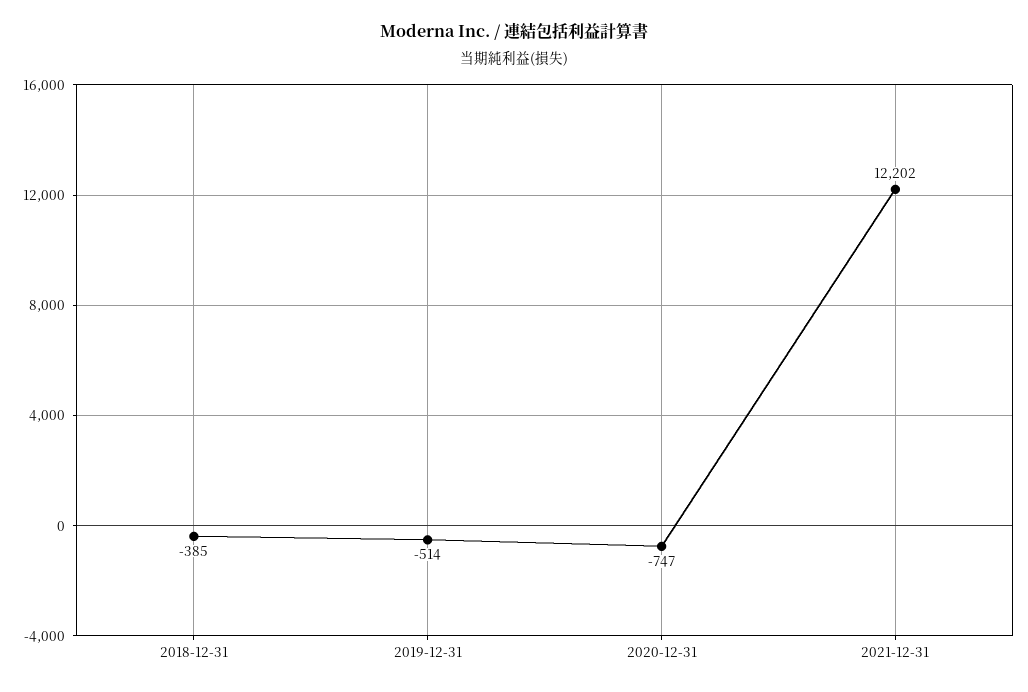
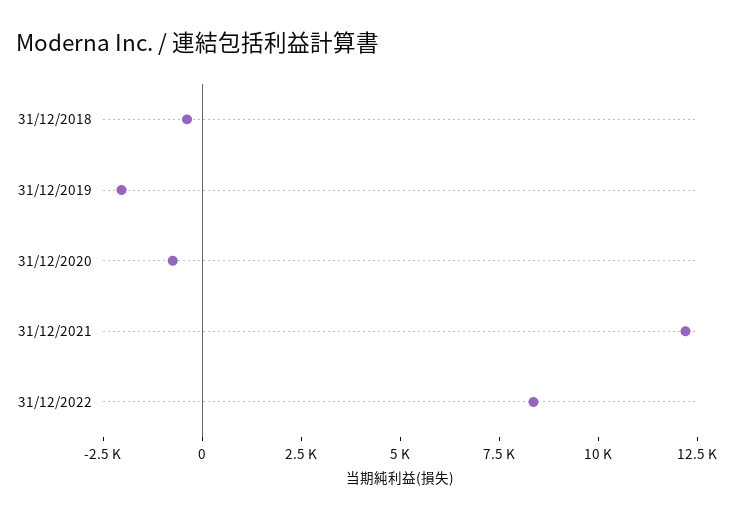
2019-12-31: -514 -> -2000
31/12/2022: none -> 8500

